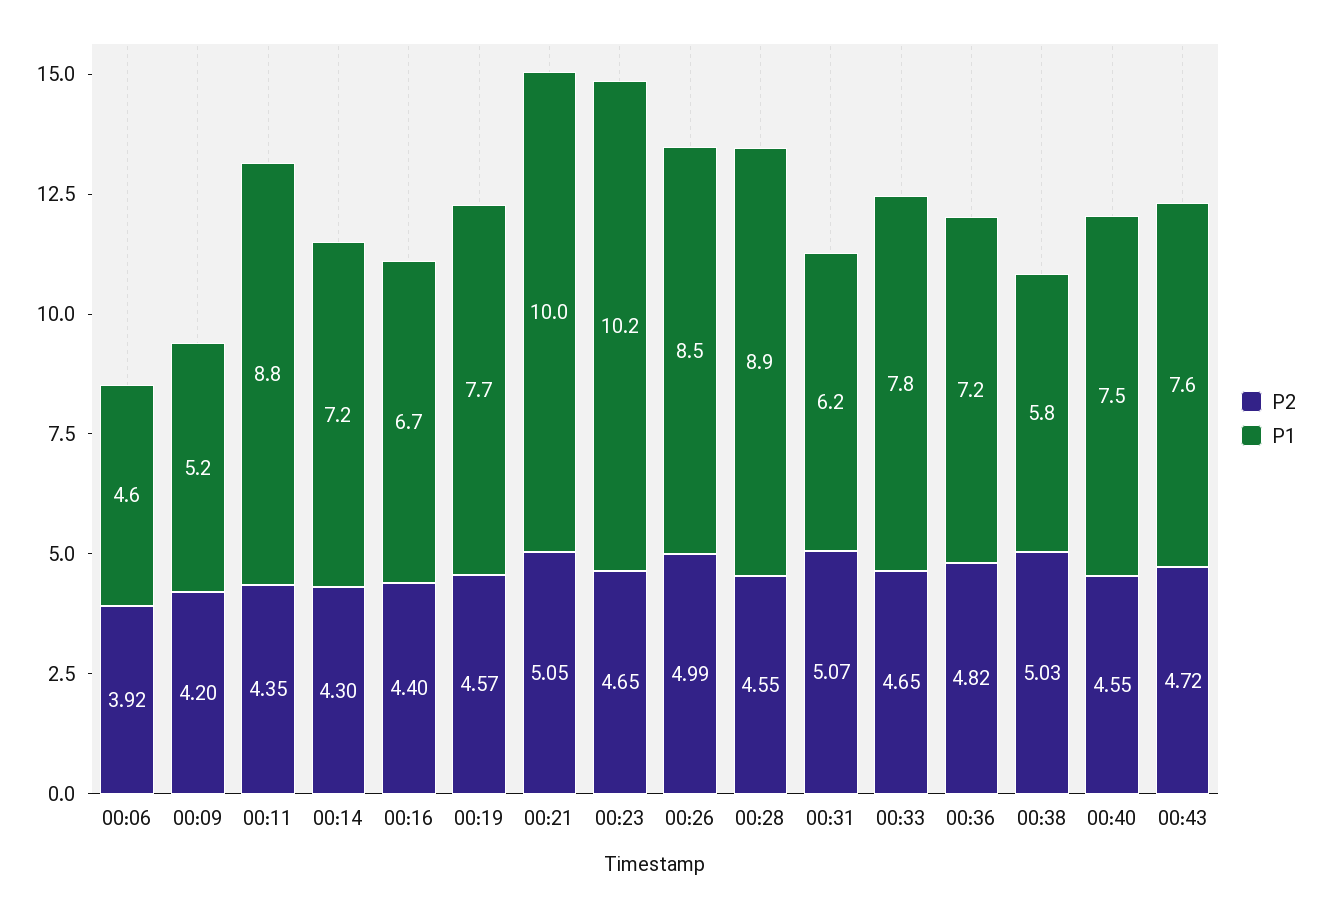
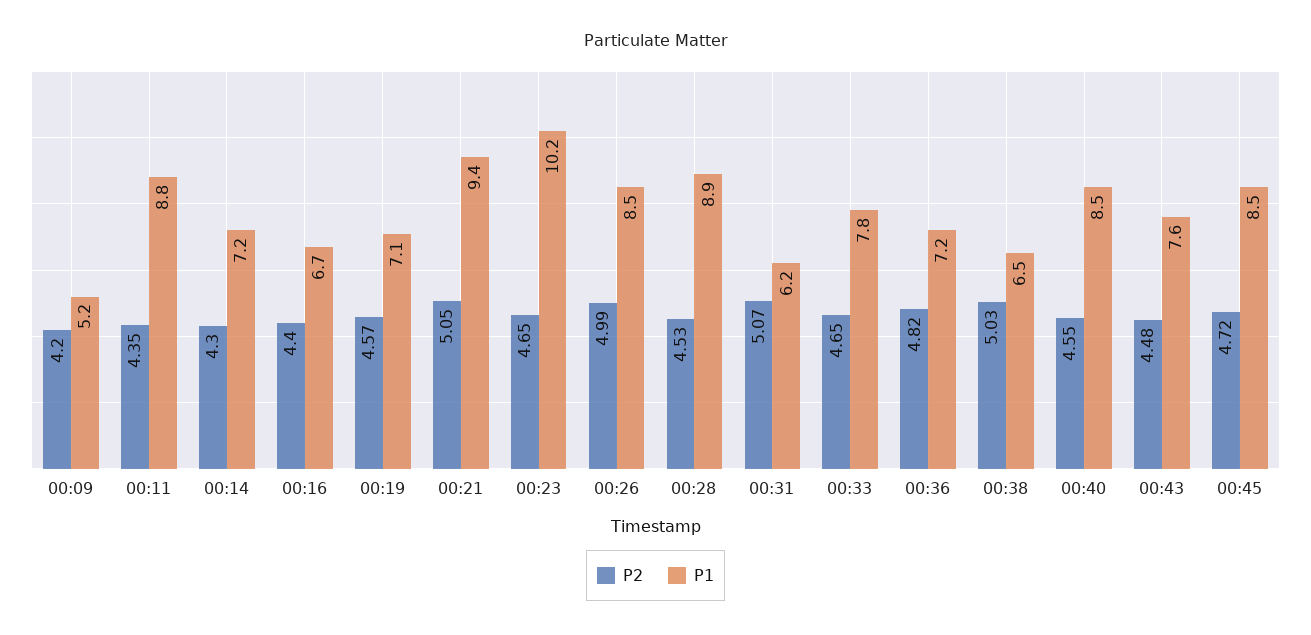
P2, 00:06: 3.92 -> none
P1, 00:06: 4.6 -> none
P1, 00:19: 7.7 -> 7.1
P1, 00:21: 10 -> 9.4
P2, 00:28: 4.55 -> 4.53
P1, 00:38: 5.8 -> 6.5
P1, 00:40: 7.5 -> 8.5
P2, 00:43: 4.72 -> 4.48
P2, 00:45: none -> 4.72
P1, 00:45: none -> 8.5

